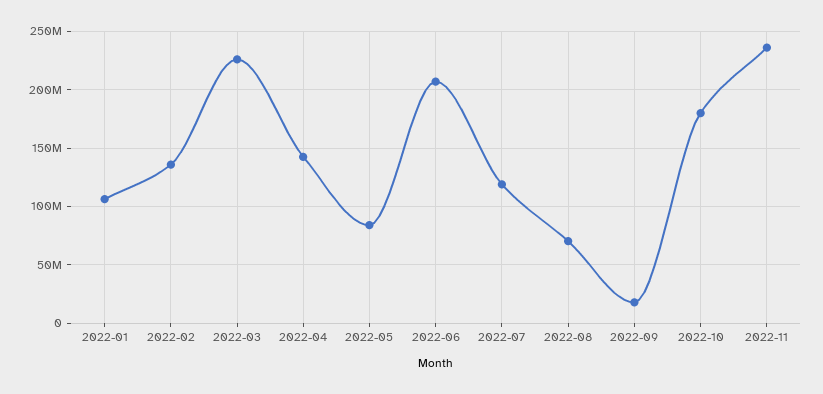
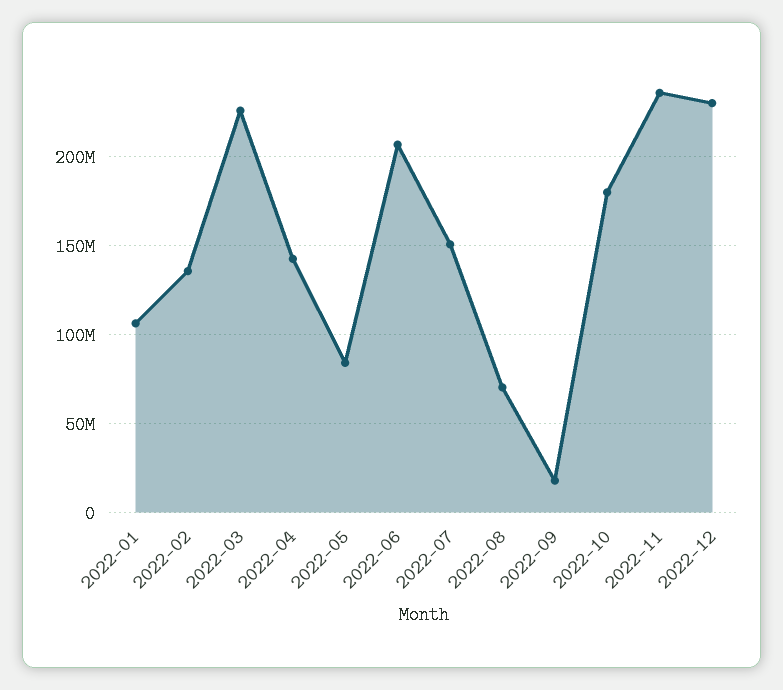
2022-07: 120000000 -> 150000000
2022-12: none -> 230000000

